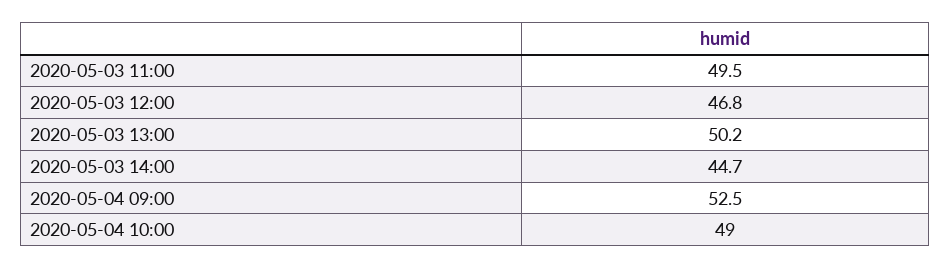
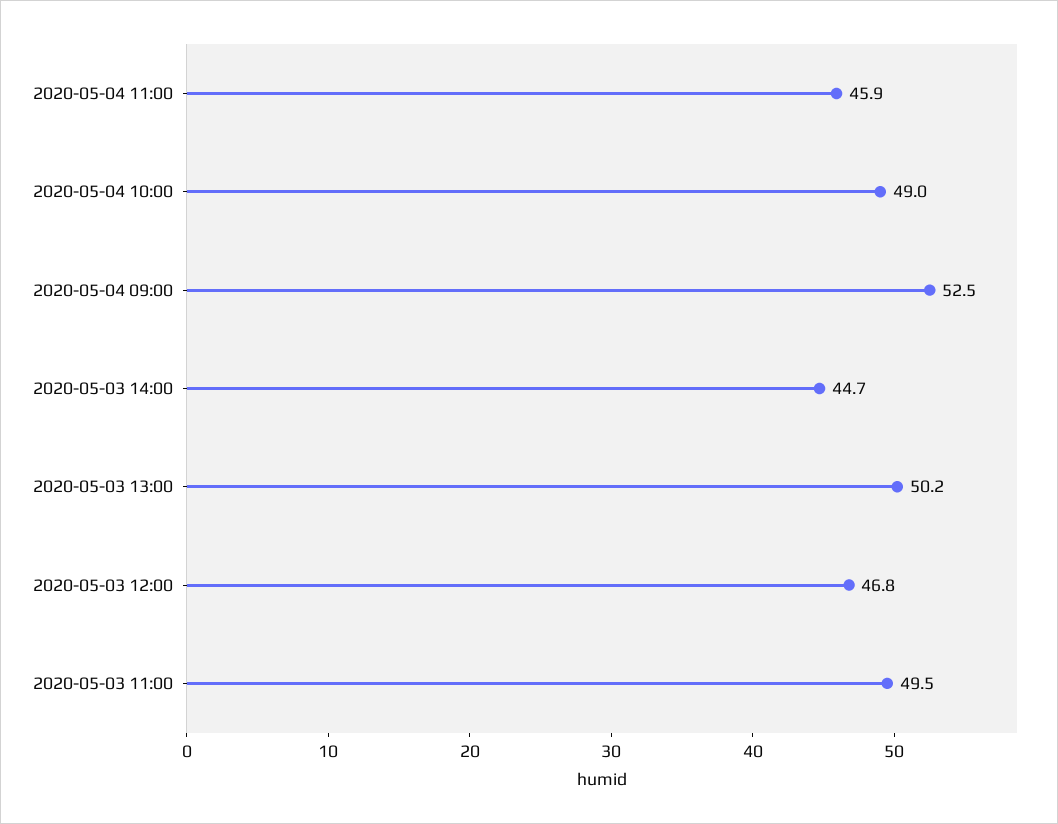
2020-05-04 11:00: none -> 45.9

